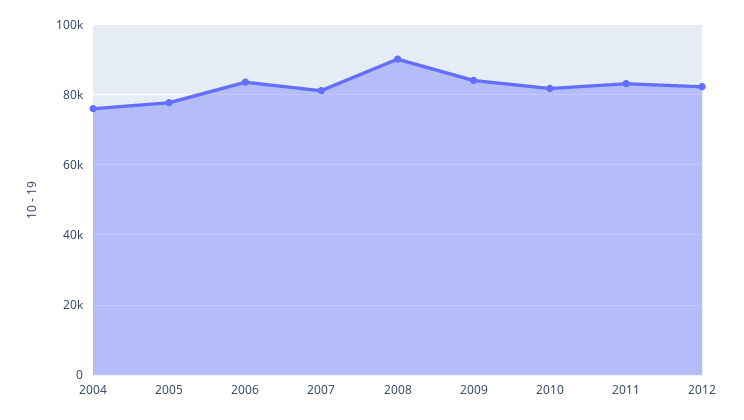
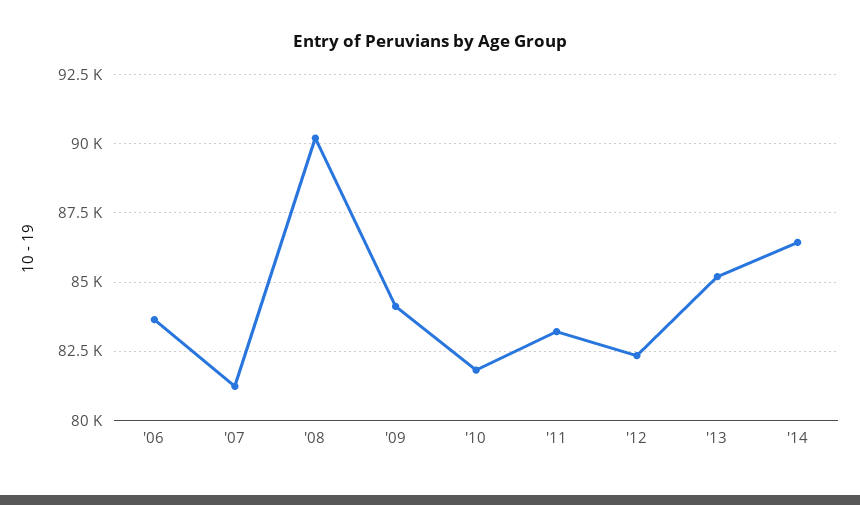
2004: 76000 -> none
2005: 78000 -> none
'13: none -> 85250
'14: none -> 86500

